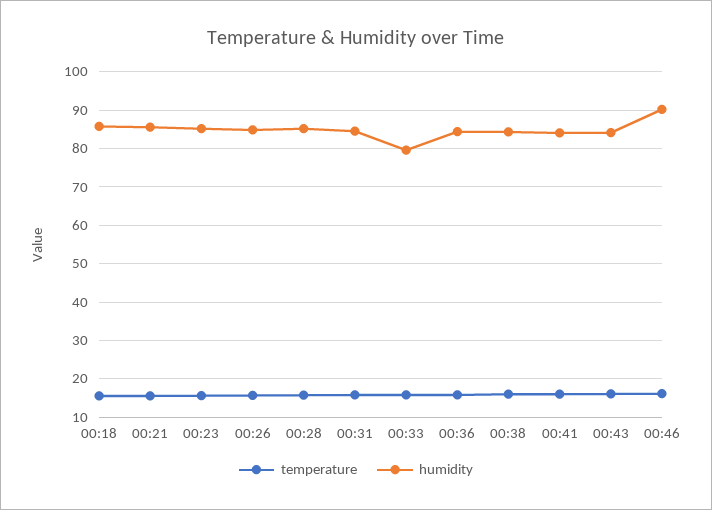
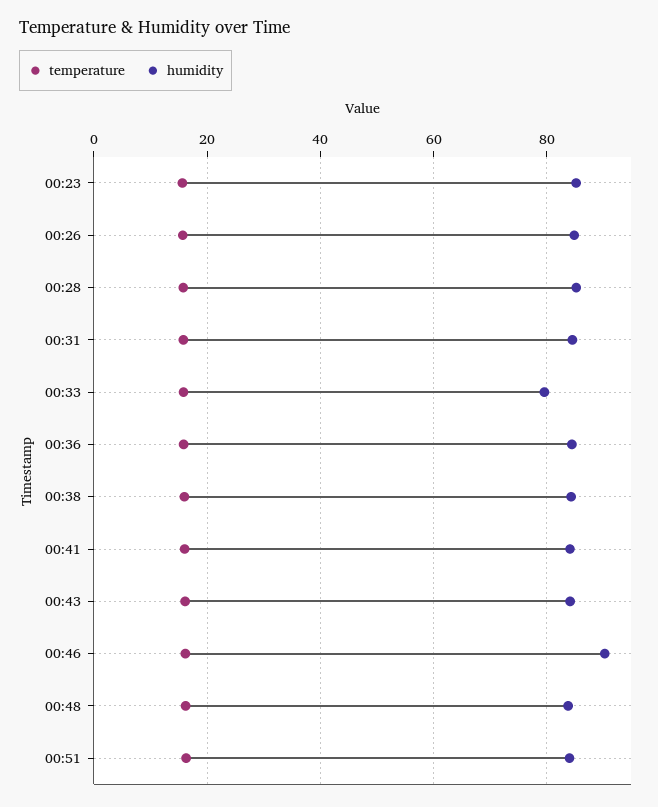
temperature, 00:18: 16 -> none
humidity, 00:18: 86 -> none
temperature, 00:21: 16 -> none
humidity, 00:21: 86 -> none
temperature, 00:48: none -> 16
humidity, 00:48: none -> 84
temperature, 00:51: none -> 16
humidity, 00:51: none -> 84

